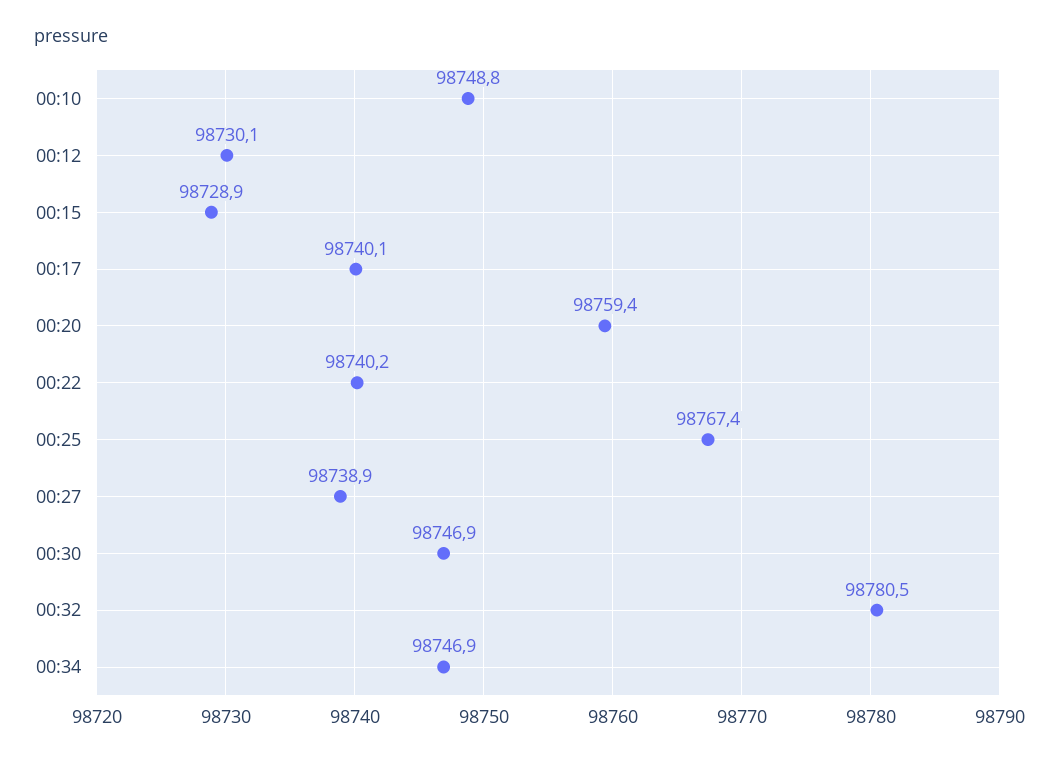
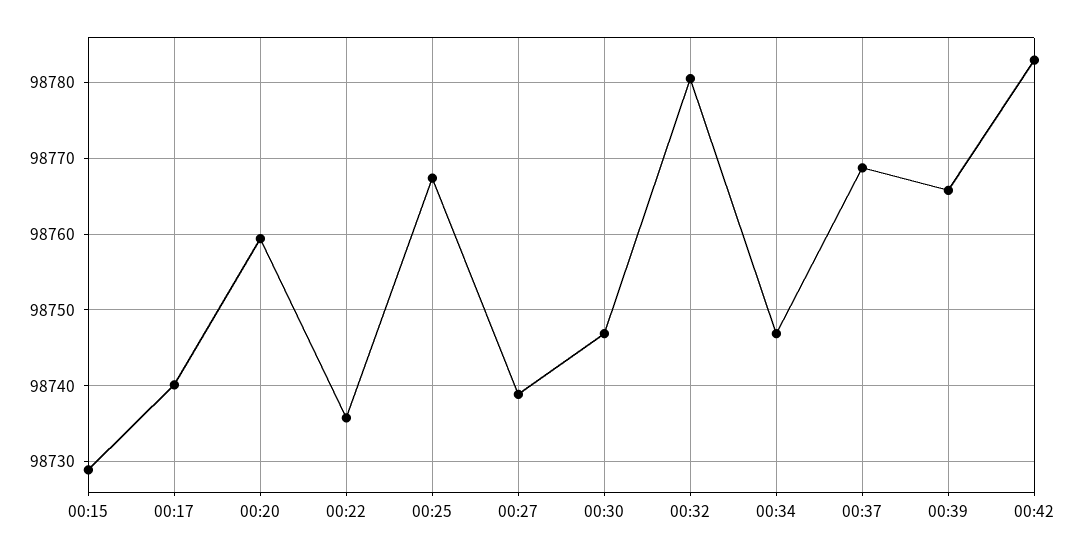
00:10: 98748.8 -> none
00:12: 98730.1 -> none
00:22: 98740.2 -> 98736
00:37: none -> 98769
00:39: none -> 98766
00:42: none -> 98783

